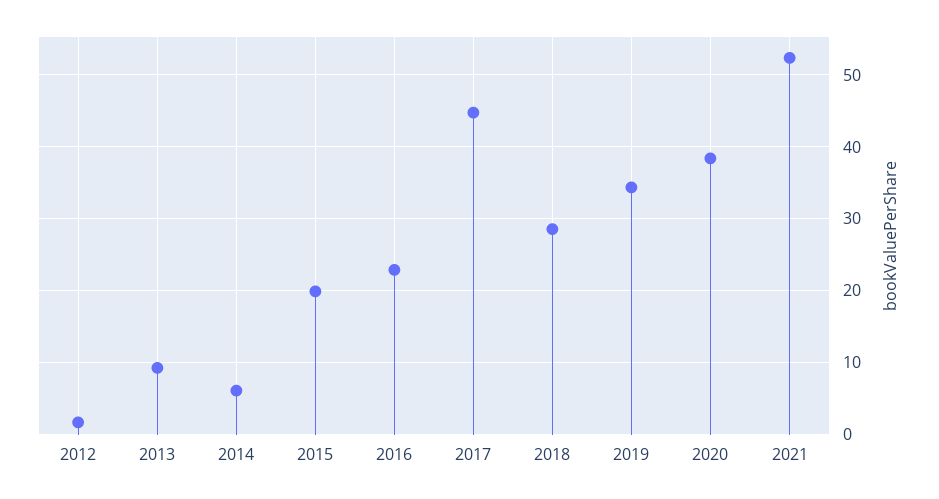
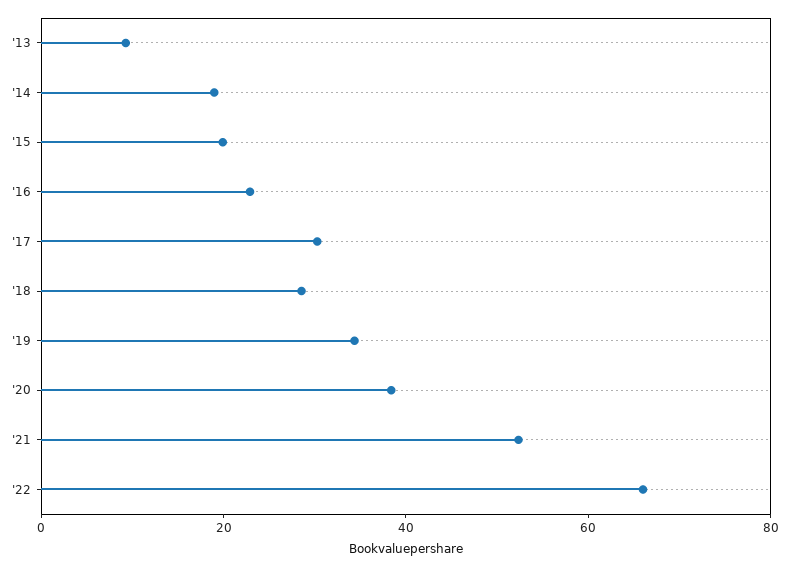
2012: 2 -> none
2014: 6 -> 20
2017: 45 -> 30
'22: none -> 65

